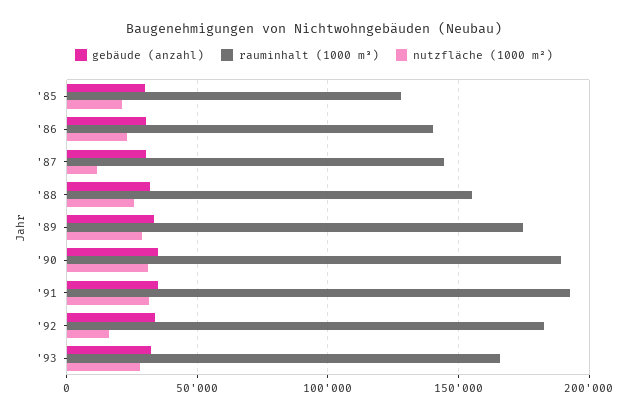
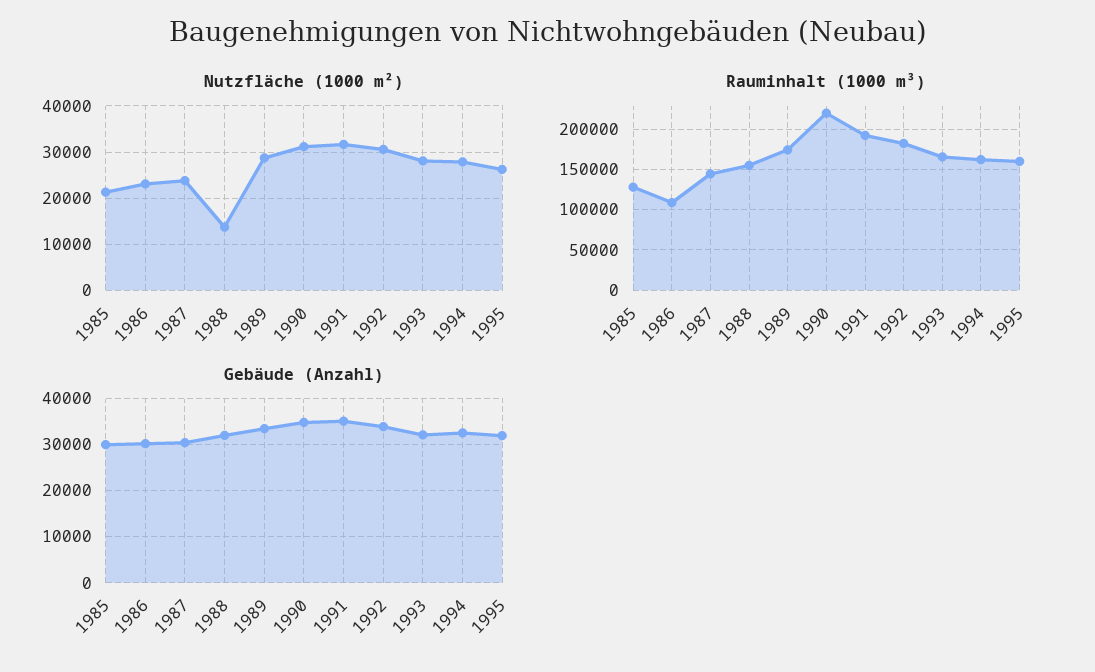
rauminhalt (1000 m³), '86: 140000 -> 110000
nutzfläche (1000 m²), '87: 10000 -> 24000
nutzfläche (1000 m²), '88: 25000 -> 14000
rauminhalt (1000 m³), '90: 190000 -> 220000
nutzfläche (1000 m²), '92: 15000 -> 30000
nutzfläche (1000 m²), 1994: none -> 28000
nutzfläche (1000 m²), 1995: none -> 26000
rauminhalt (1000 m³), 1994: none -> 160000
rauminhalt (1000 m³), 1995: none -> 160000
gebäude (anzahl), 1994: none -> 32000
gebäude (anzahl), 1995: none -> 32000

